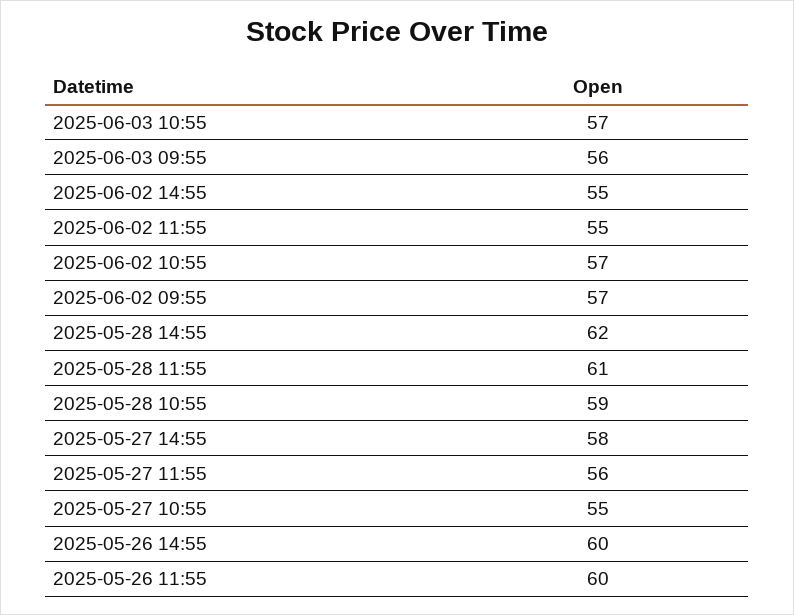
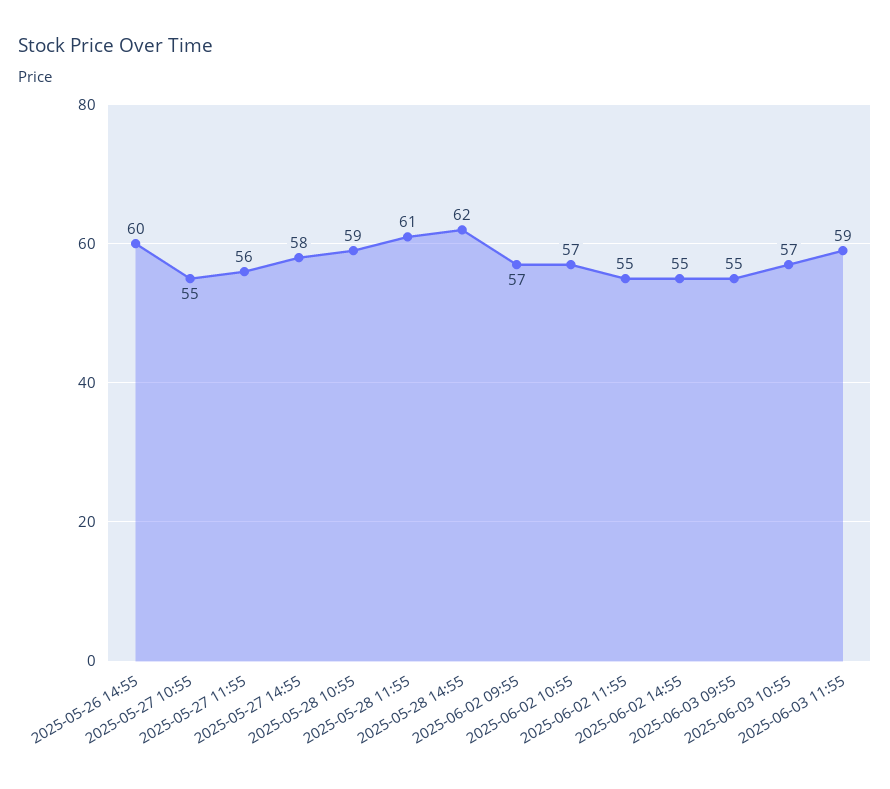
2025-06-03 09:55: 56 -> 55
2025-05-26 11:55: 60 -> none
2025-06-03 11:55: none -> 59

